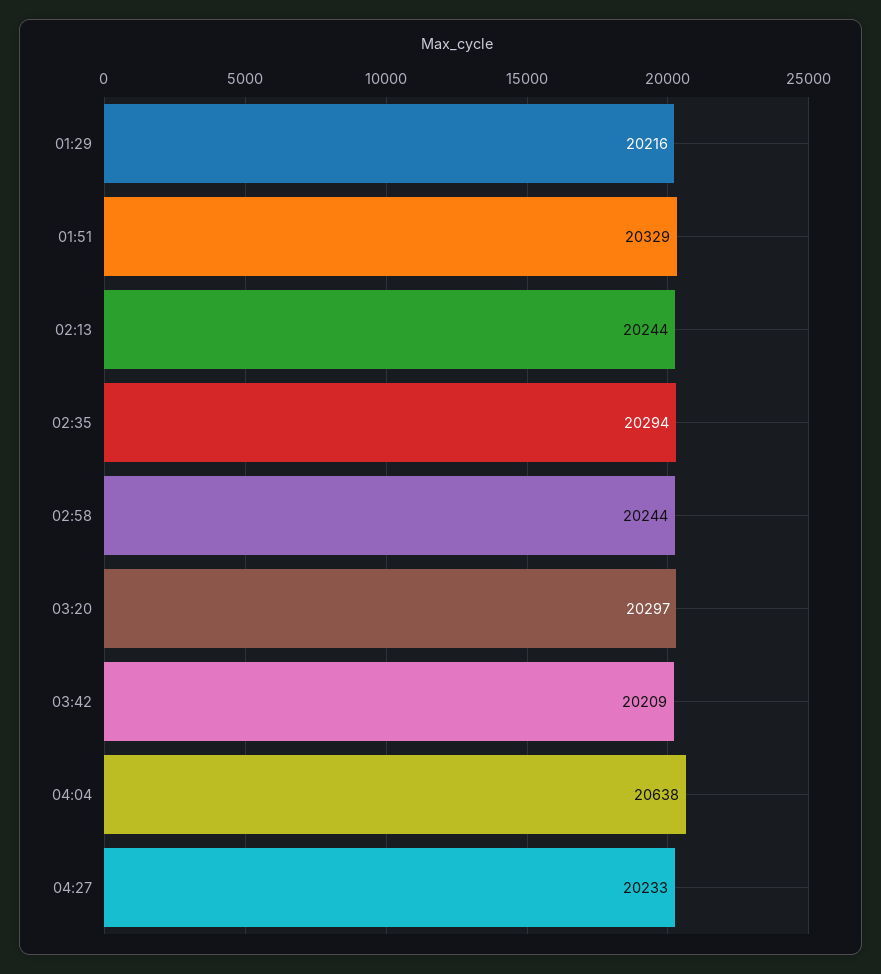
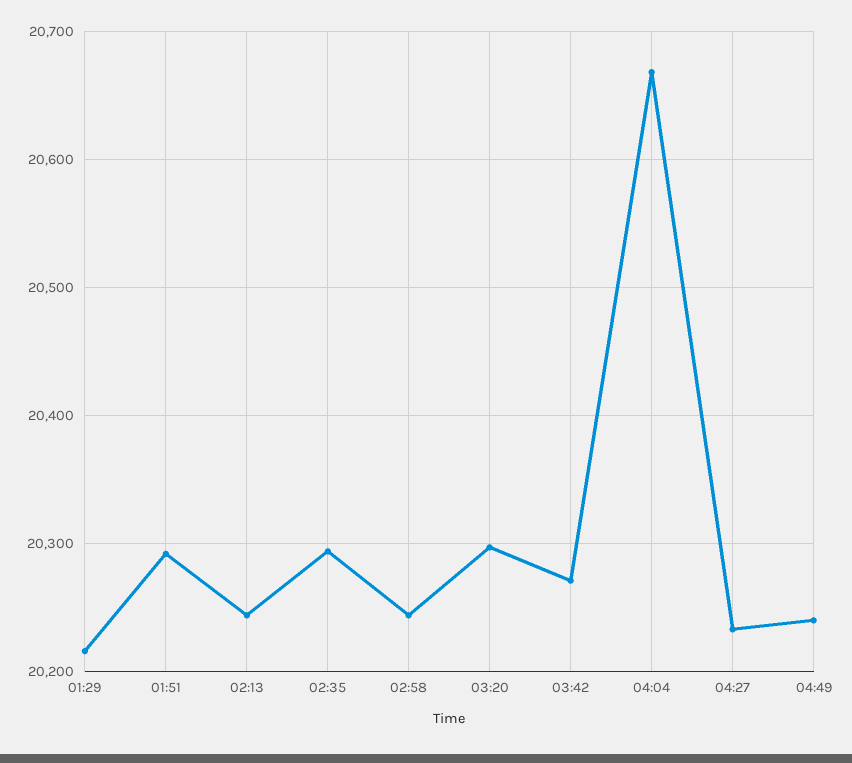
01:51: 20329 -> 20290
03:42: 20209 -> 20270
04:04: 20638 -> 20670
04:49: none -> 20240

